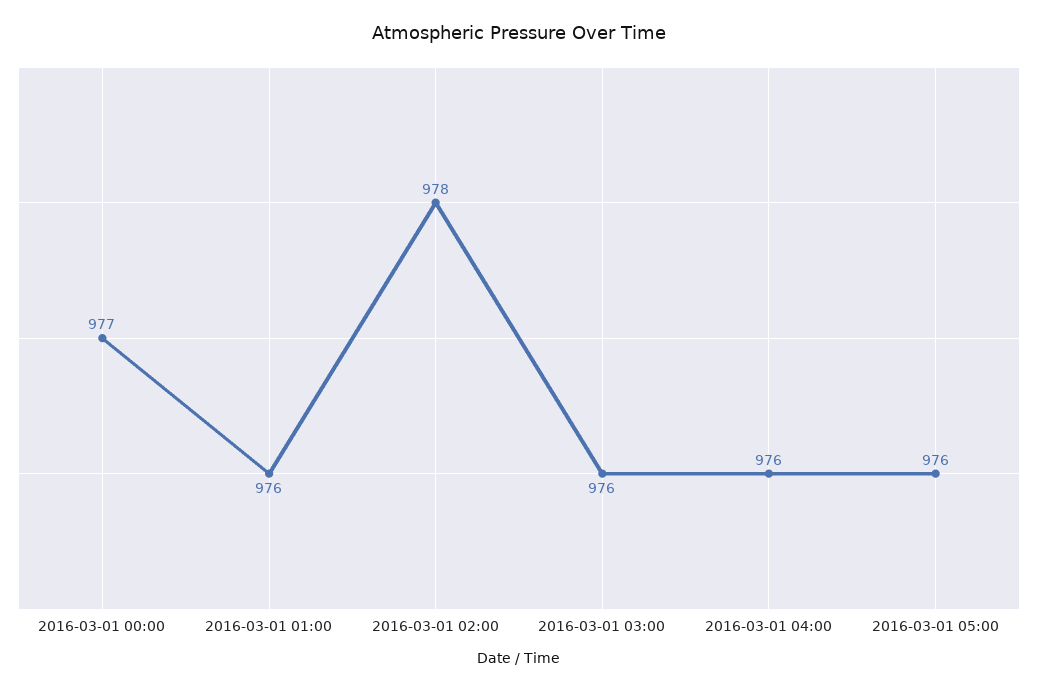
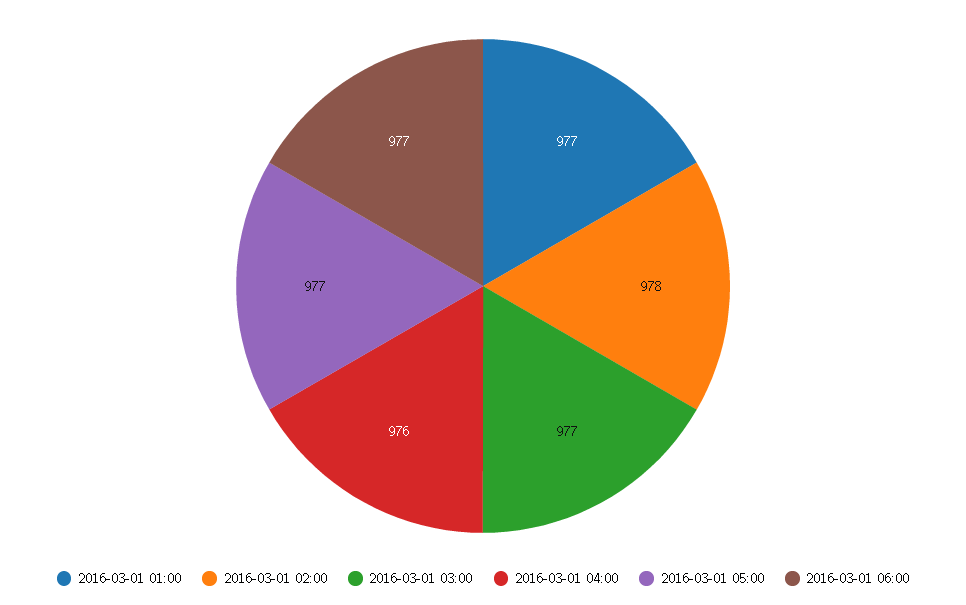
2016-03-01 00:00: 977 -> none
2016-03-01 01:00: 976 -> 977
2016-03-01 03:00: 976 -> 977
2016-03-01 05:00: 976 -> 977
2016-03-01 06:00: none -> 977

